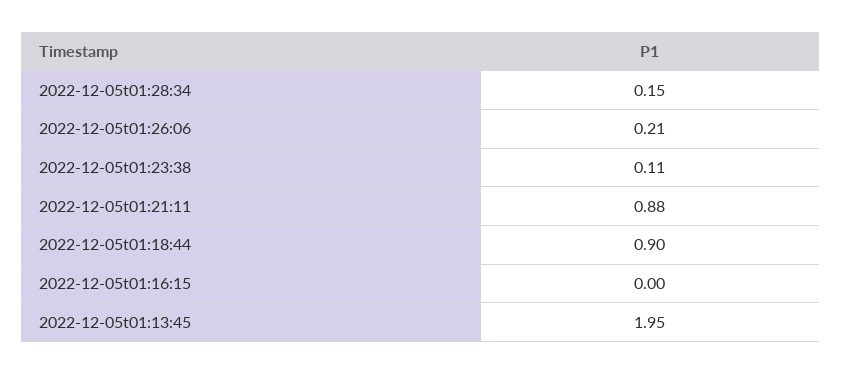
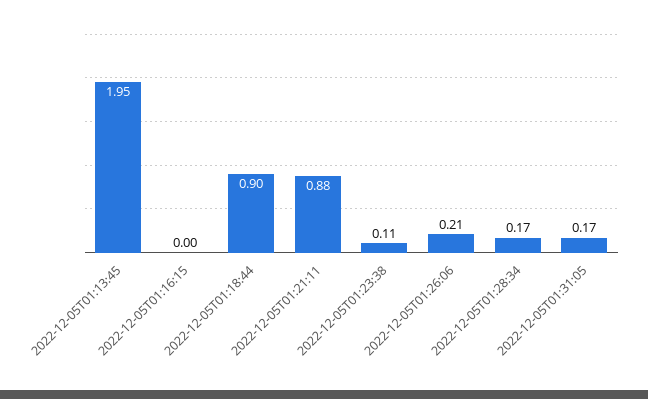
2022-12-05t01:28:34: 0.15 -> 0.17
2022-12-05T01:31:05: none -> 0.17

